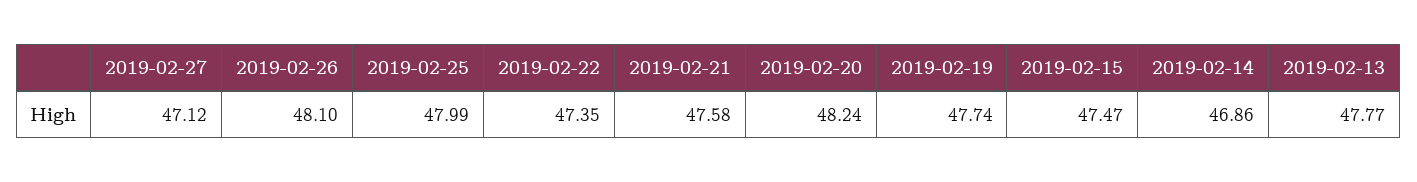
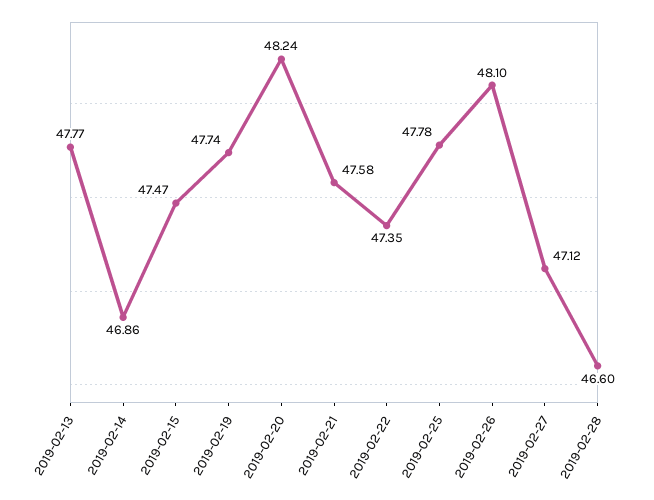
2019-02-25: 47.99 -> 47.78
2019-02-28: none -> 46.6

